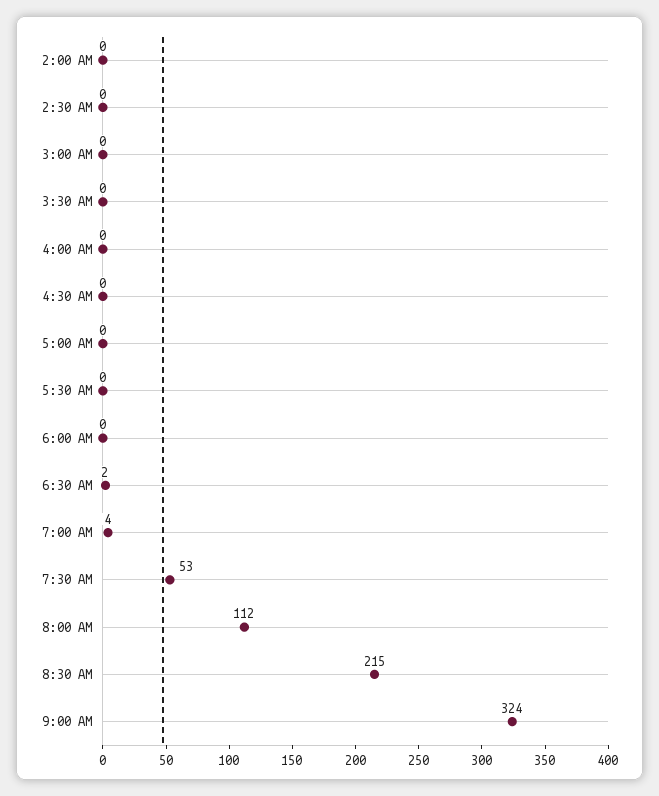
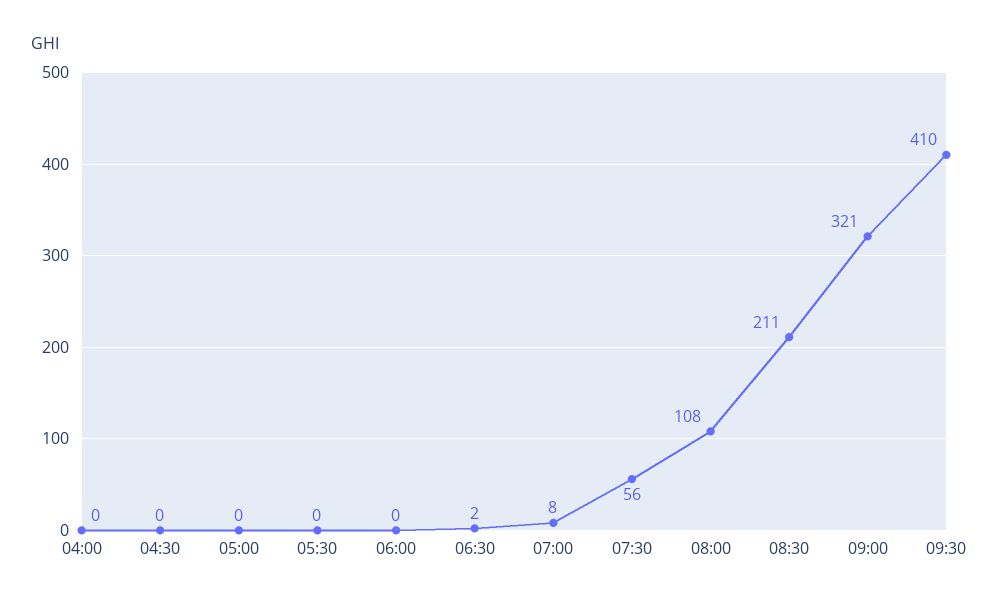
2:00 AM: 0 -> none
2:30 AM: 0 -> none
3:00 AM: 0 -> none
3:30 AM: 0 -> none
7:00 AM: 4 -> 8
7:30 AM: 53 -> 56
8:00 AM: 112 -> 108
8:30 AM: 215 -> 211
9:00 AM: 324 -> 321
09:30: none -> 410

